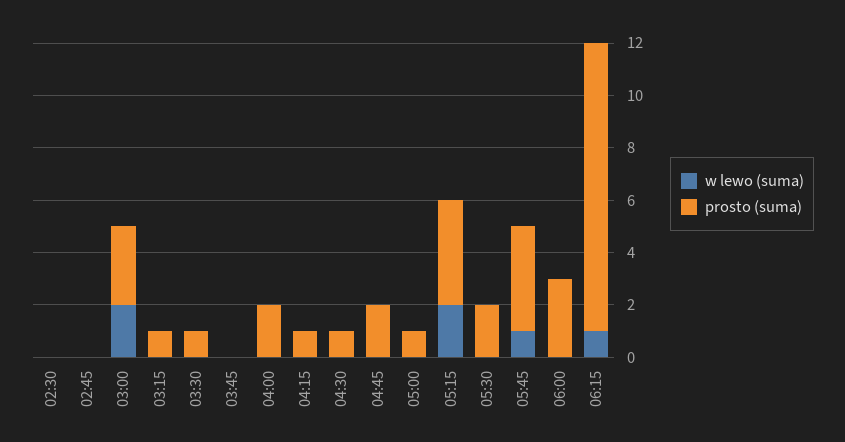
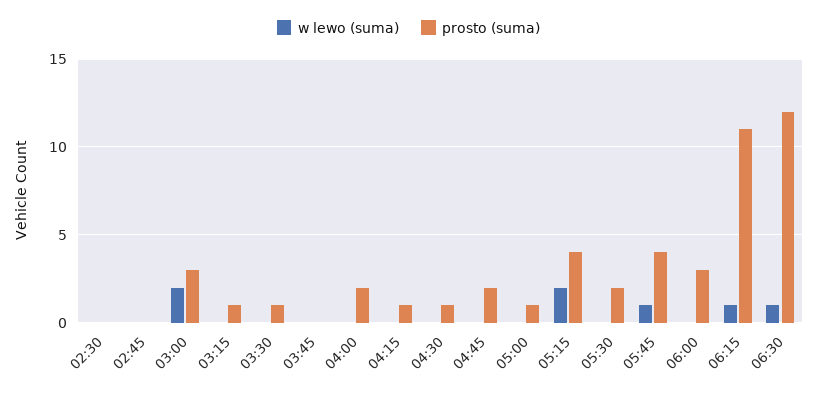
w lewo (suma), 06:30: none -> 1
prosto (suma), 06:30: none -> 12

